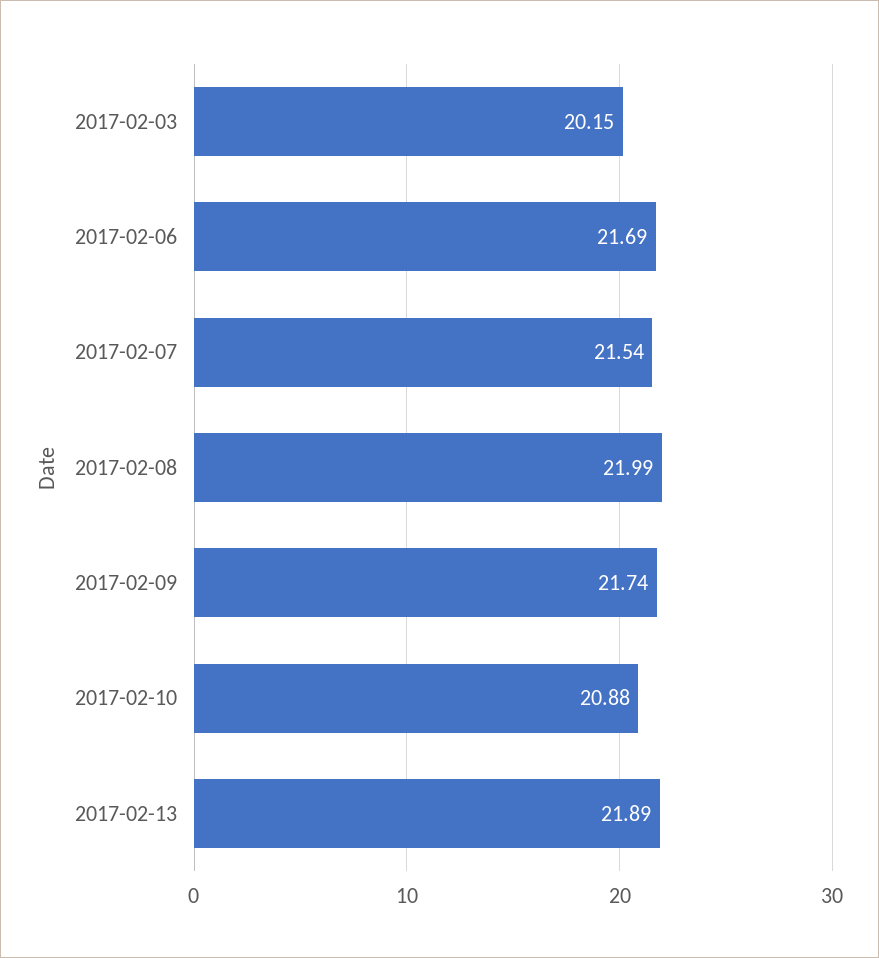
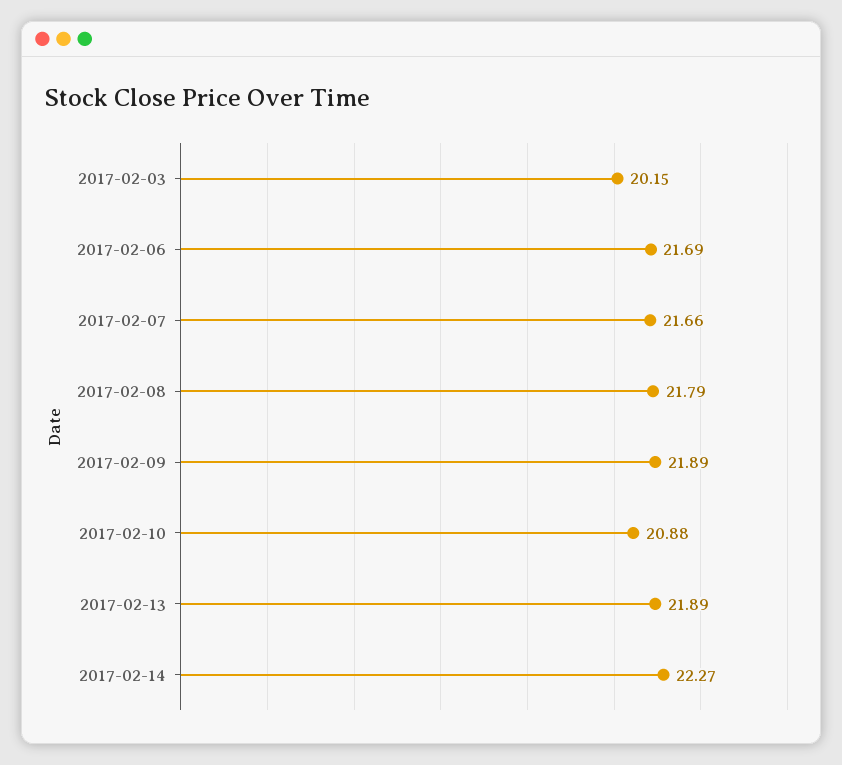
2017-02-07: 21.54 -> 21.66
2017-02-08: 21.99 -> 21.79
2017-02-09: 21.74 -> 21.89
2017-02-14: none -> 22.27

